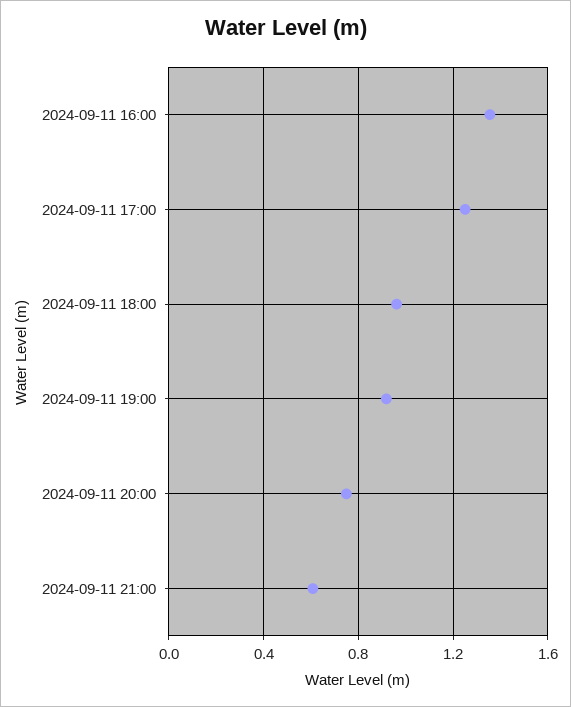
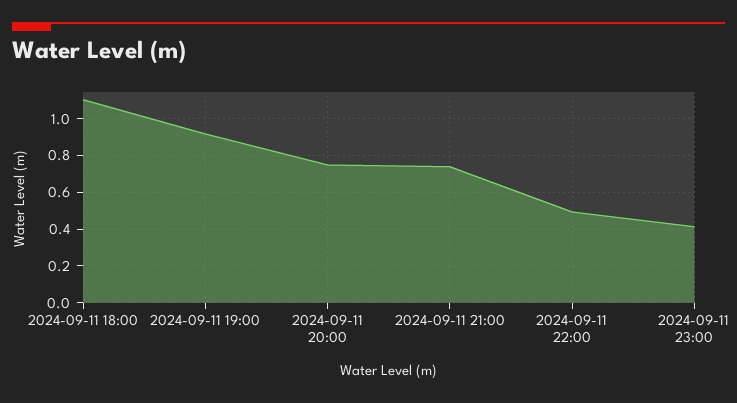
2024-09-11 16:00: 1.35 -> none
2024-09-11 17:00: 1.25 -> none
2024-09-11 18:00: 0.95 -> 1.1
2024-09-11 21:00: 0.6 -> 0.75
2024-09-11 22:00: none -> 0.5
2024-09-11 23:00: none -> 0.4

